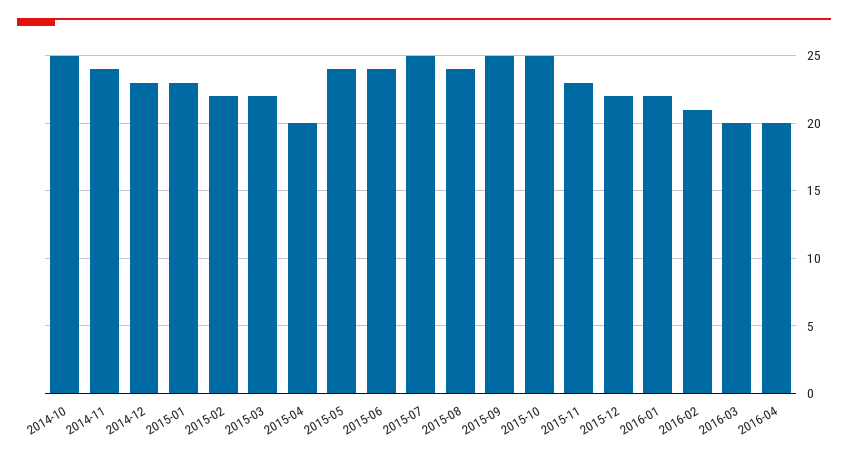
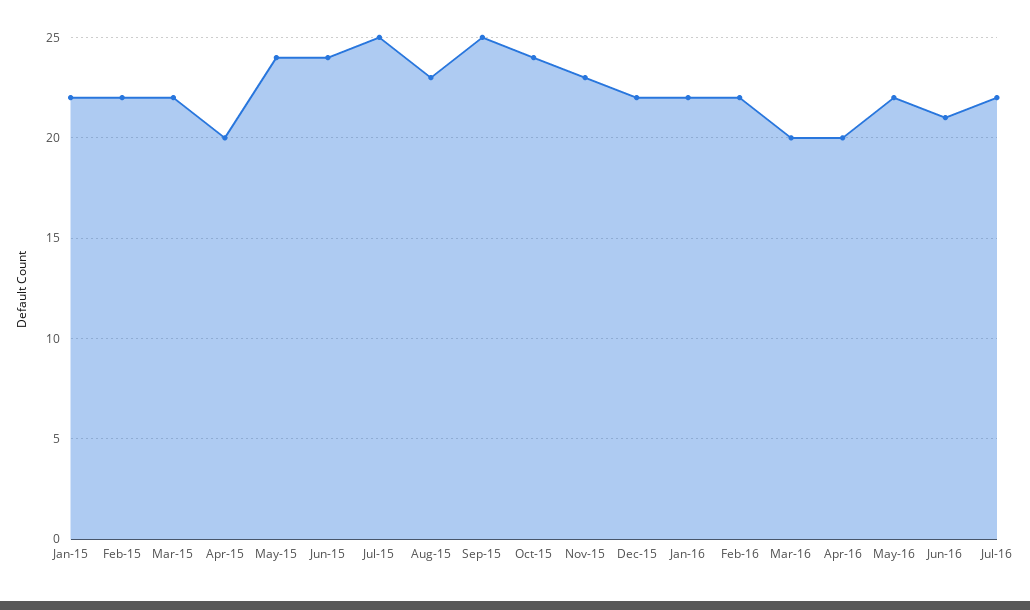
2014-10: 25 -> none
2014-11: 24 -> none
2014-12: 23 -> none
2015-01: 23 -> 22
2015-08: 24 -> 23
2015-10: 25 -> 24
2016-02: 21 -> 22
May-16: none -> 22
Jun-16: none -> 21
Jul-16: none -> 22

